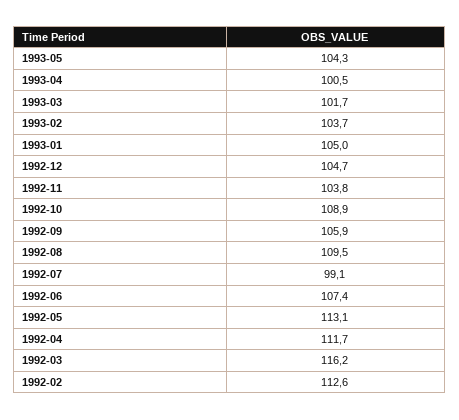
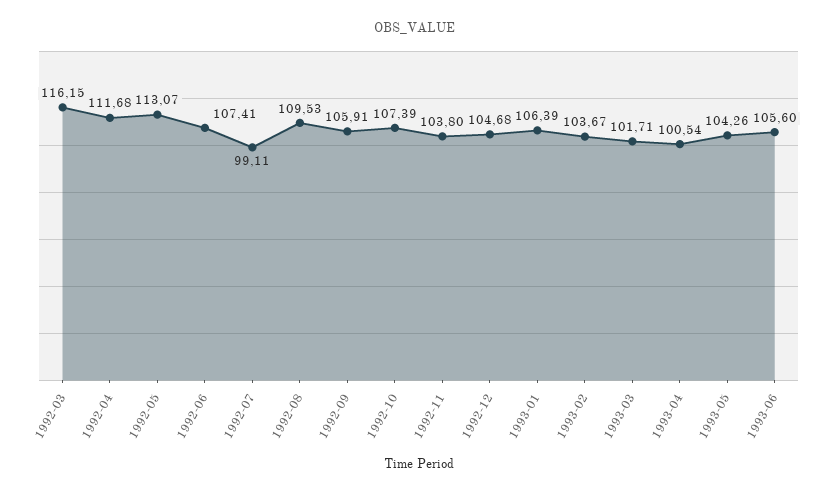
1993-01: 105 -> 106.39
1992-10: 108.9 -> 107.39
1992-02: 112.6 -> none
1993-06: none -> 105.6

